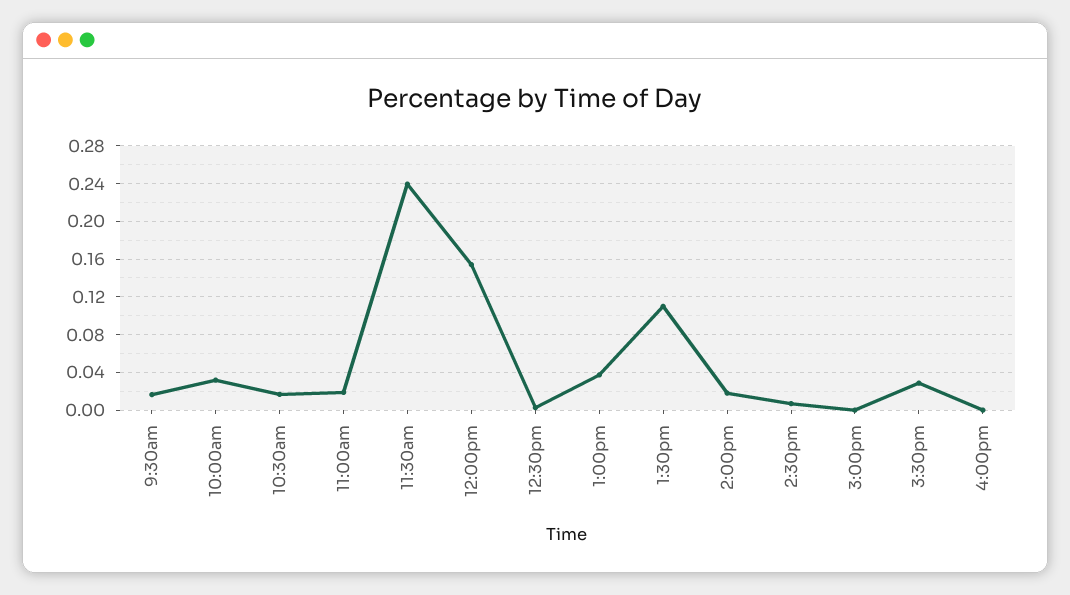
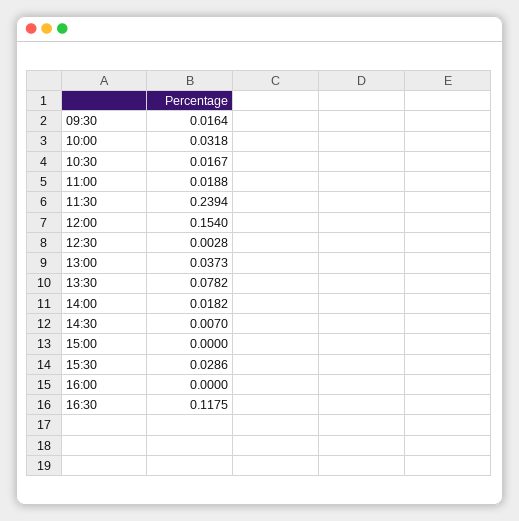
1:30pm: 0.11 -> 0.0782
16:30: none -> 0.1175

